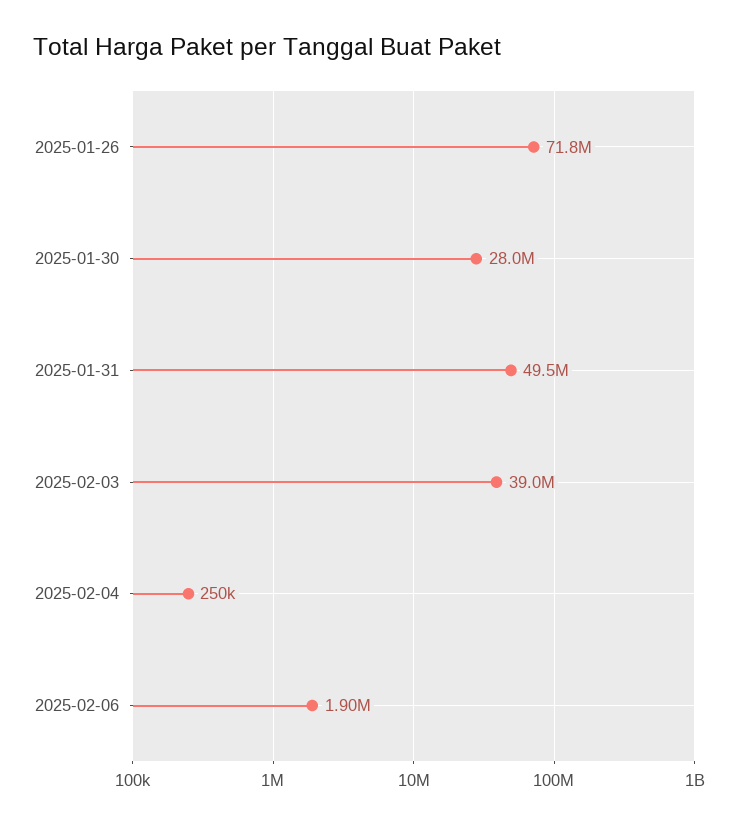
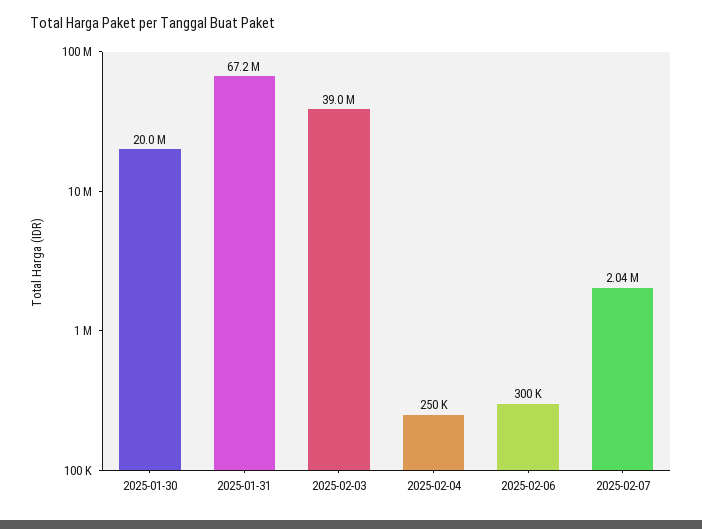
2025-01-26: 71800000 -> none
2025-01-30: 28000000 -> 20000000
2025-01-31: 49500000 -> 67200000
2025-02-06: 1900000 -> 300000
2025-02-07: none -> 2040000

